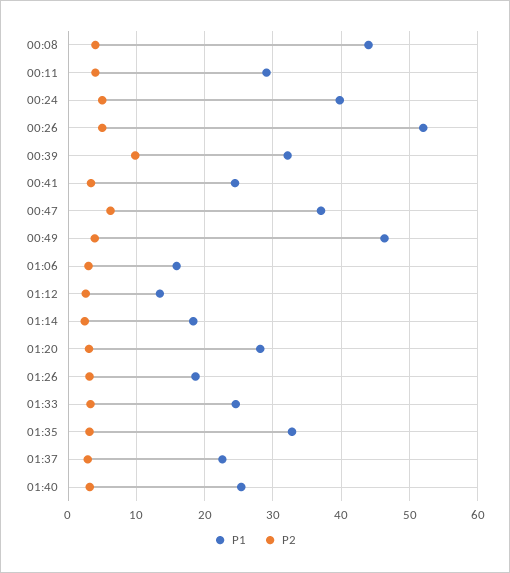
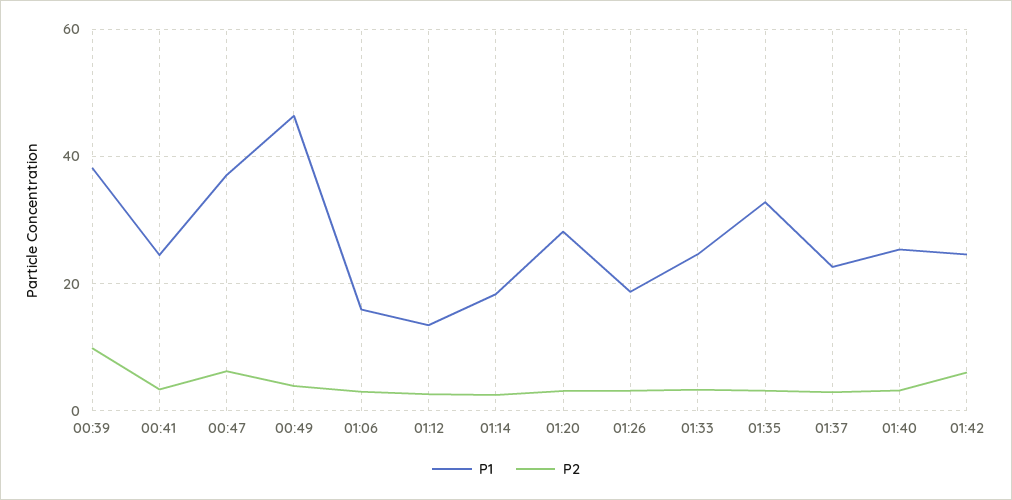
P1, 00:08: 44 -> none
P2, 00:08: 4 -> none
P1, 00:11: 29 -> none
P2, 00:11: 4 -> none
P1, 00:24: 40 -> none
P2, 00:24: 5 -> none
P1, 00:26: 52 -> none
P2, 00:26: 5 -> none
P1, 00:39: 32 -> 38
P1, 01:42: none -> 24
P2, 01:42: none -> 6

